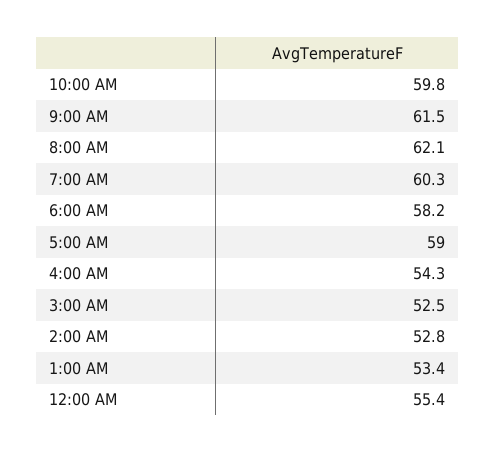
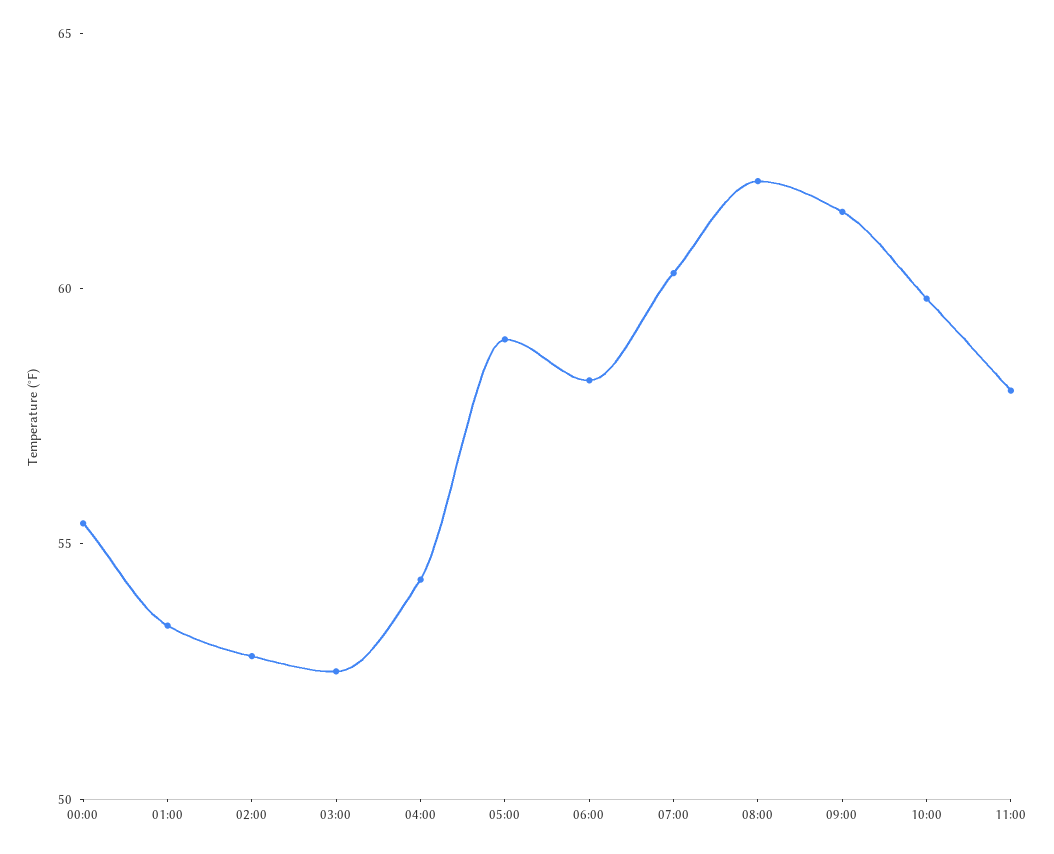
11:00: none -> 58

